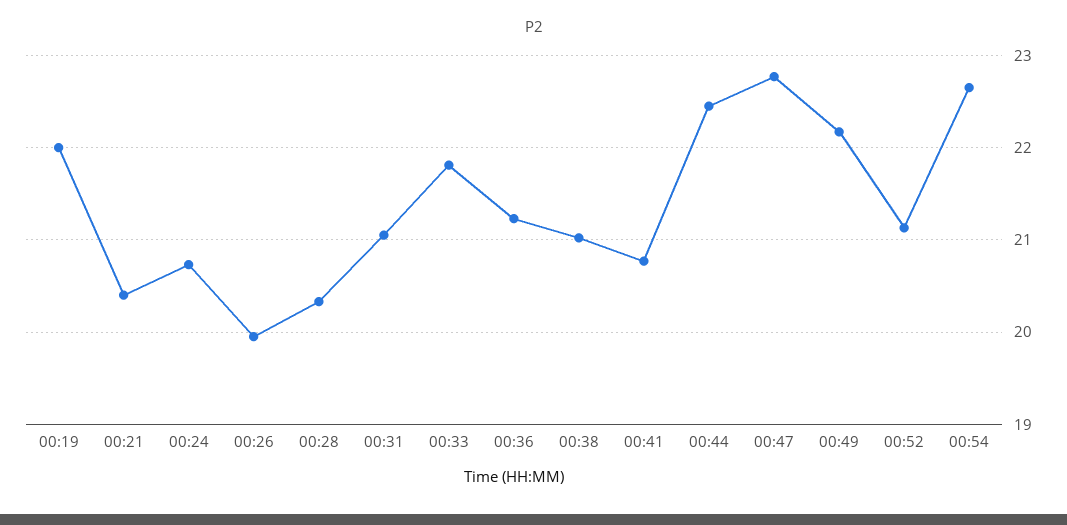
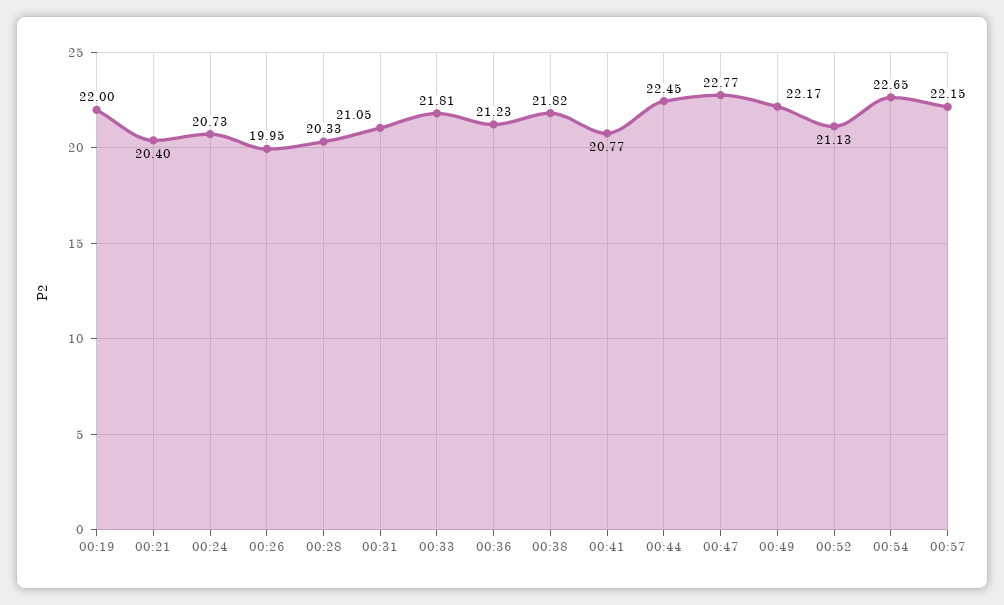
00:38: 21 -> 21.82
00:57: none -> 22.15

